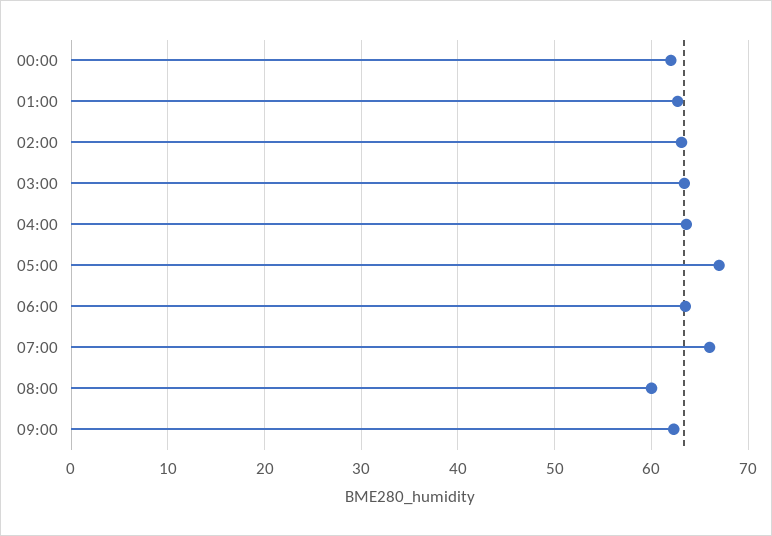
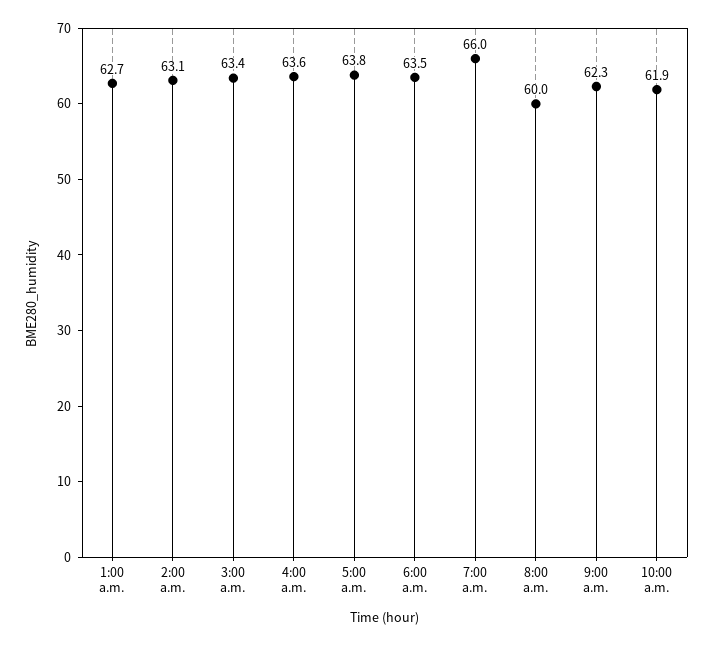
00:00: 62 -> none
05:00: 67 -> 63.8
10:00 a.m.: none -> 61.9

